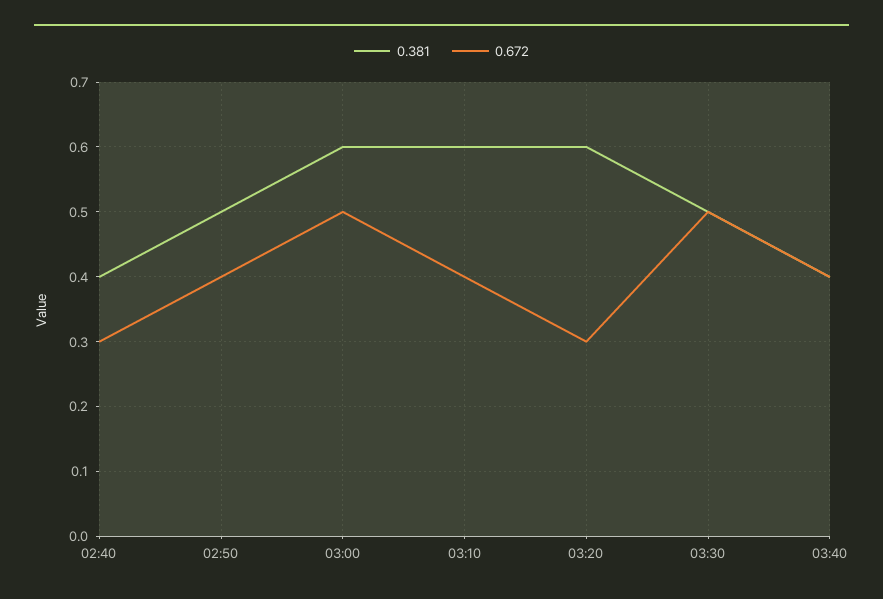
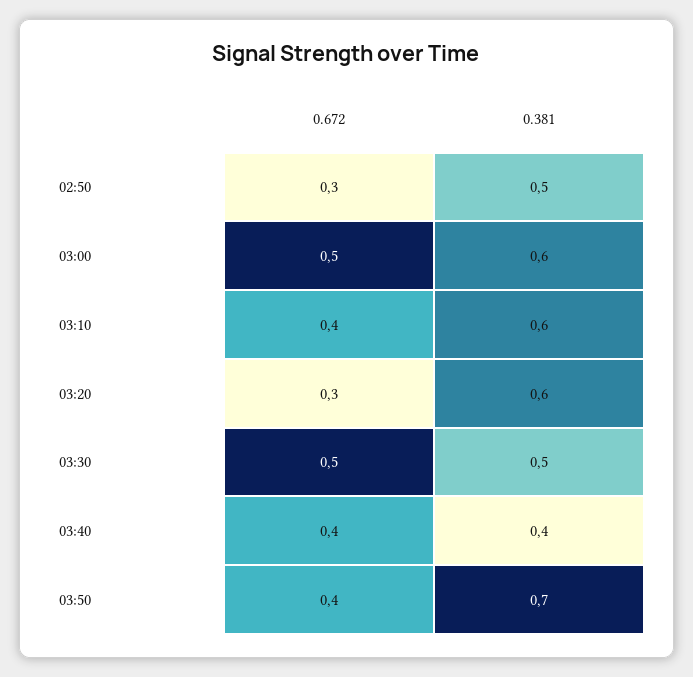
0.381, 02:40: 0.4 -> none
0.672, 02:40: 0.3 -> none
0.672, 02:50: 0.4 -> 0.3
0.672, 03:50: none -> 0.4
0.381, 03:50: none -> 0.7

